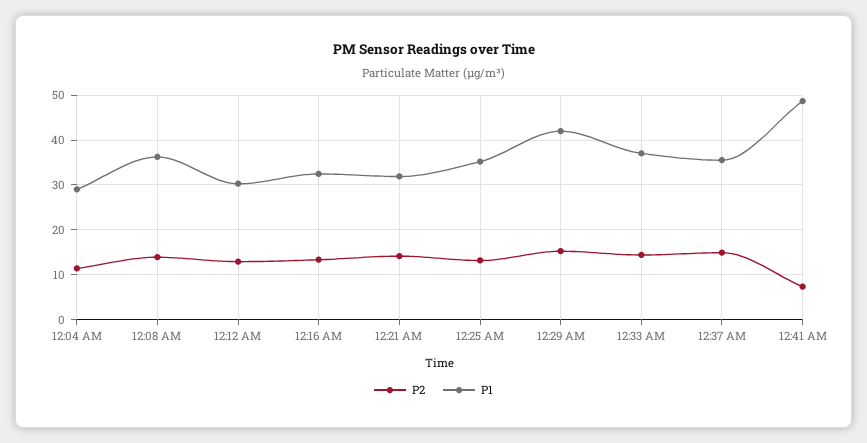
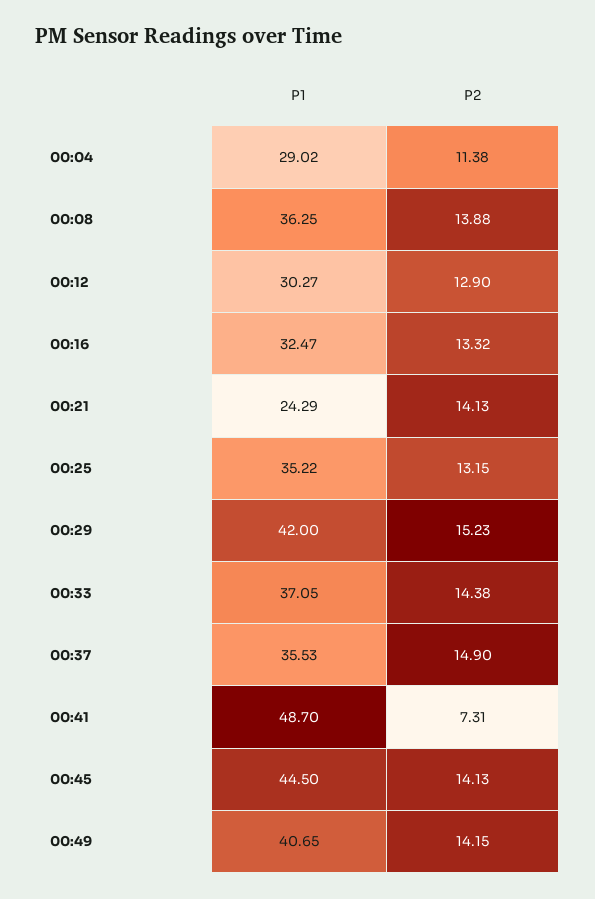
P1, 12:21 AM: 32 -> 24.29
P1, 00:45: none -> 44.5
P2, 00:45: none -> 14.13
P1, 00:49: none -> 40.65
P2, 00:49: none -> 14.15

